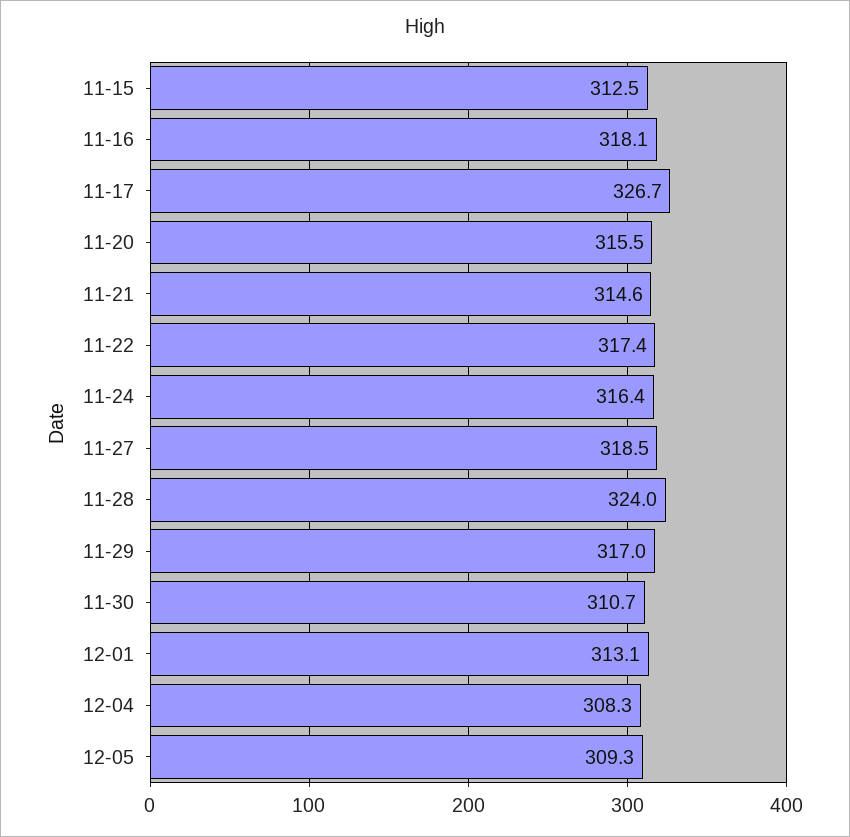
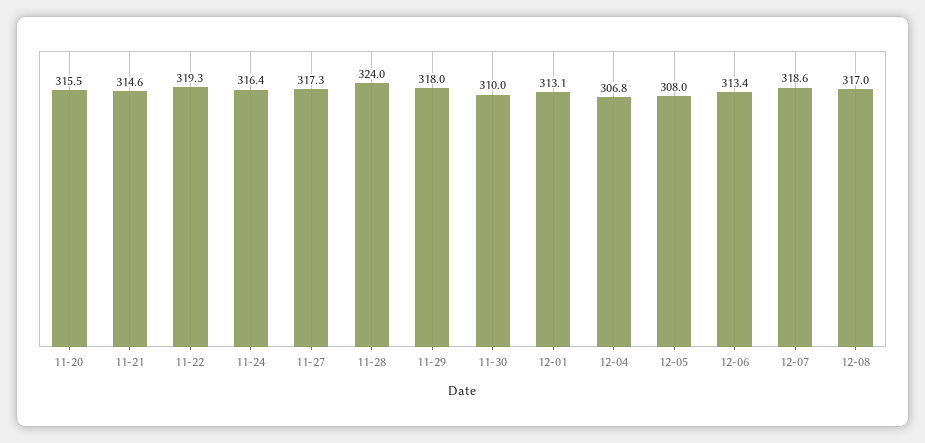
11-15: 312.5 -> none
11-16: 318.1 -> none
11-17: 326.7 -> none
11-22: 317.4 -> 319.3
11-27: 318.5 -> 317.3
11-29: 317 -> 318
11-30: 310.7 -> 310
12-04: 308.3 -> 306.8
12-05: 309.3 -> 308
12-06: none -> 313.4
12-07: none -> 318.6
12-08: none -> 317

